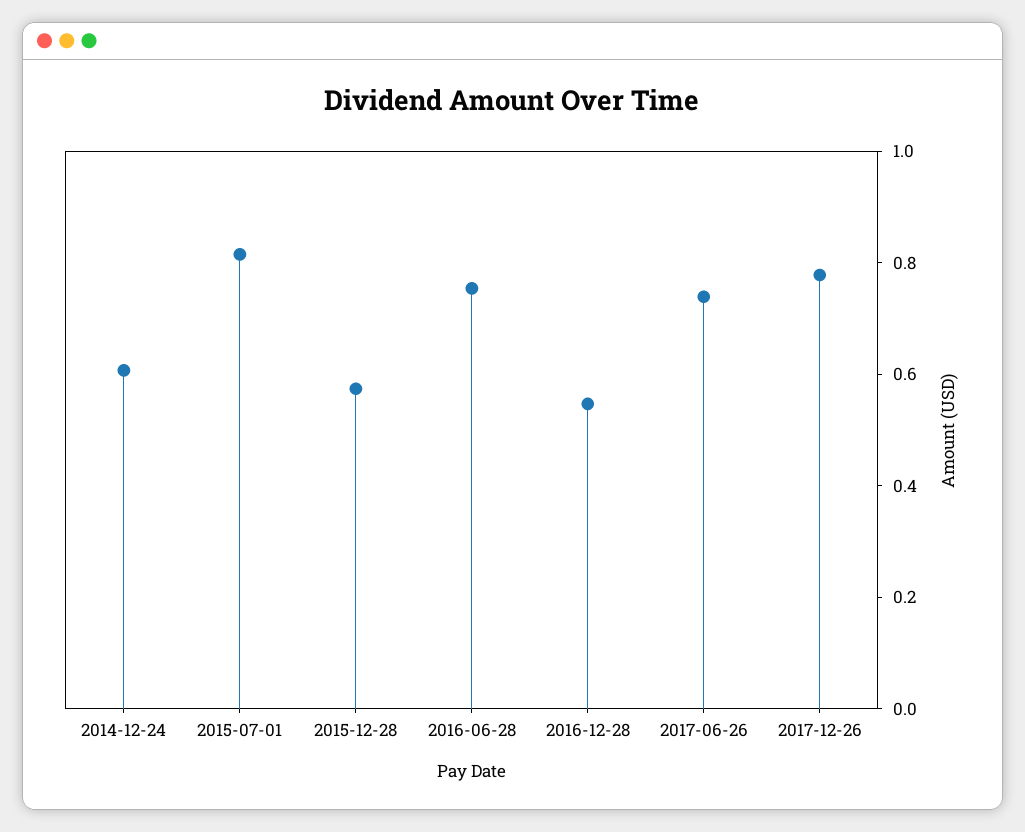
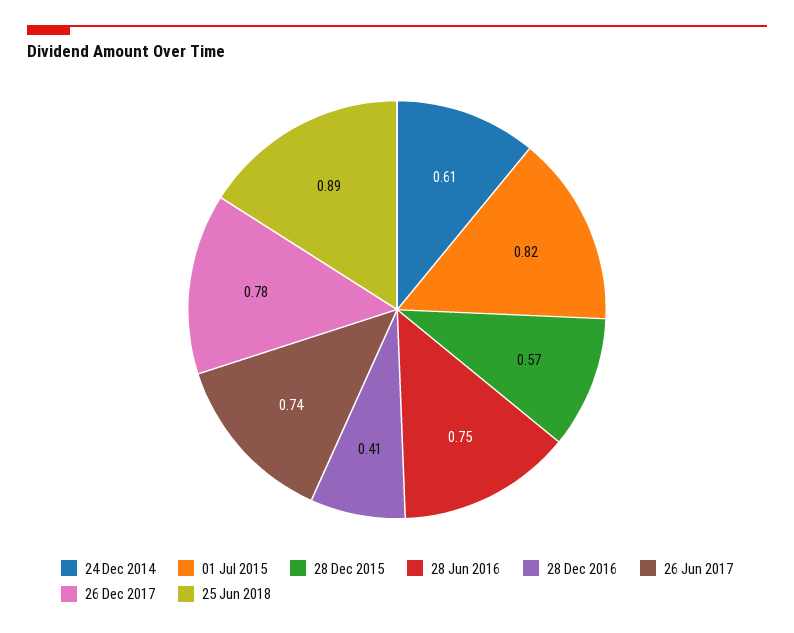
2016-12-28: 0.55 -> 0.41
25 Jun 2018: none -> 0.89

